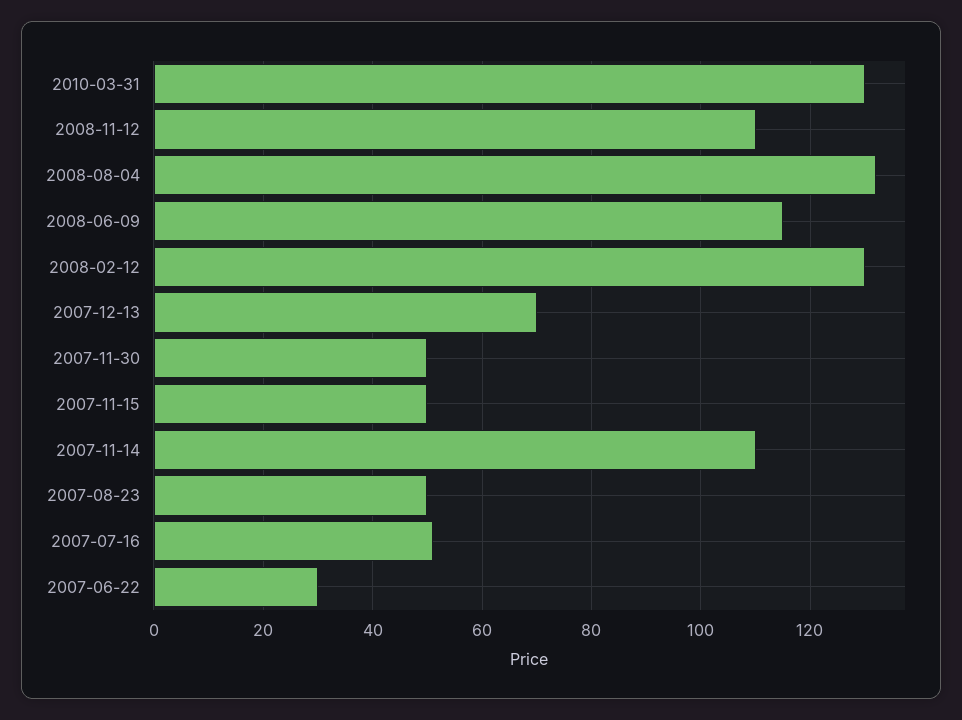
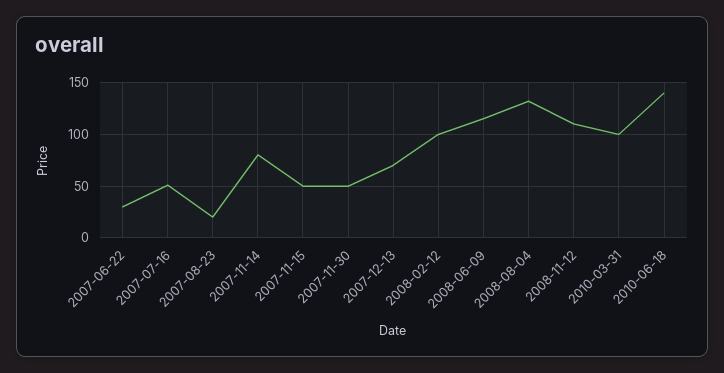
2010-03-31: 130 -> 100
2008-02-12: 130 -> 100
2007-11-14: 110 -> 80
2007-08-23: 50 -> 20
2010-06-18: none -> 140

